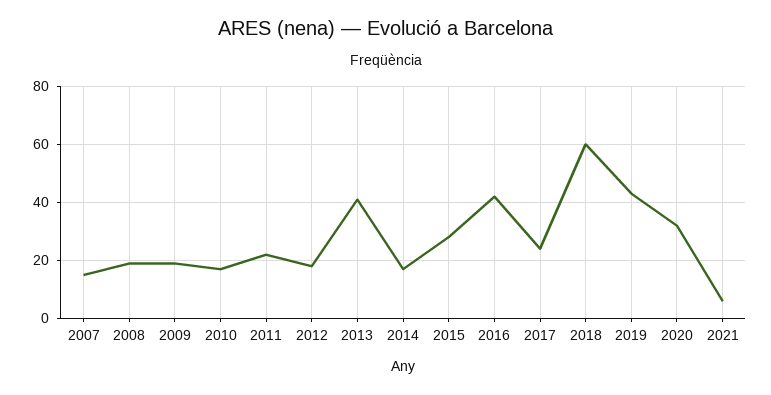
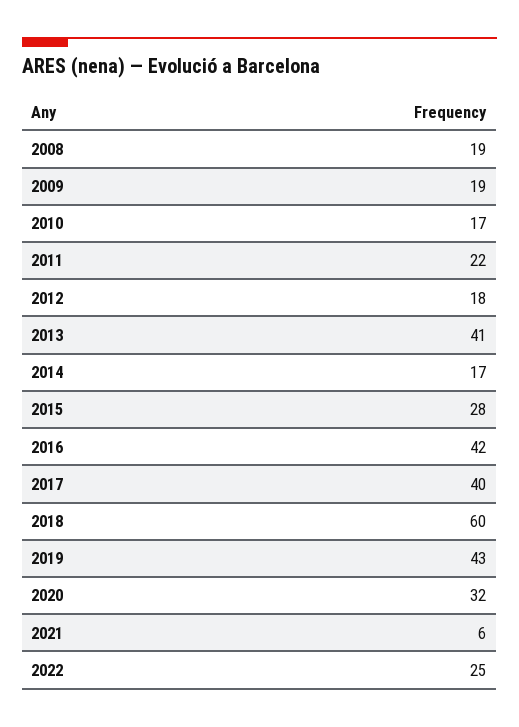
2007: 15 -> none
2017: 25 -> 40
2022: none -> 25

